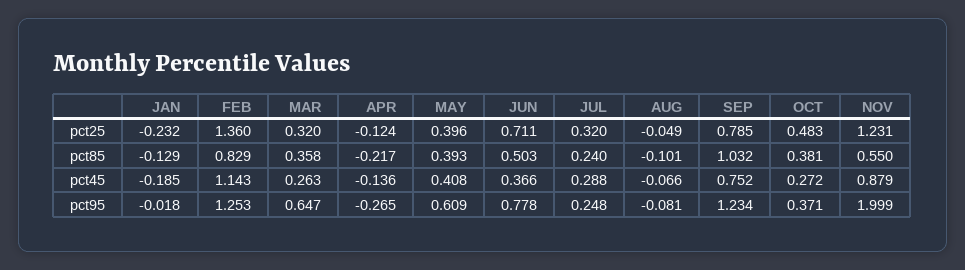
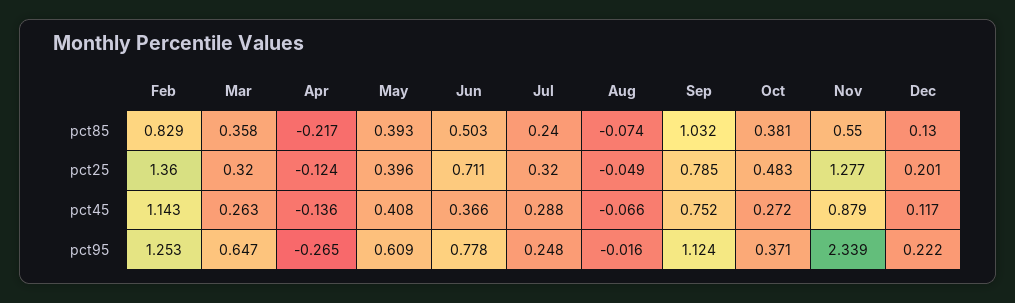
JAN, pct25: -0.232 -> none
NOV, pct25: 1.231 -> 1.277
JAN, pct85: -0.129 -> none
AUG, pct85: -0.101 -> -0.074
JAN, pct45: -0.185 -> none
JAN, pct95: -0.018 -> none
AUG, pct95: -0.081 -> -0.016
SEP, pct95: 1.234 -> 1.124
NOV, pct95: 1.999 -> 2.339
Dec, pct85: none -> 0.13
Dec, pct25: none -> 0.201
Dec, pct45: none -> 0.117
Dec, pct95: none -> 0.222

